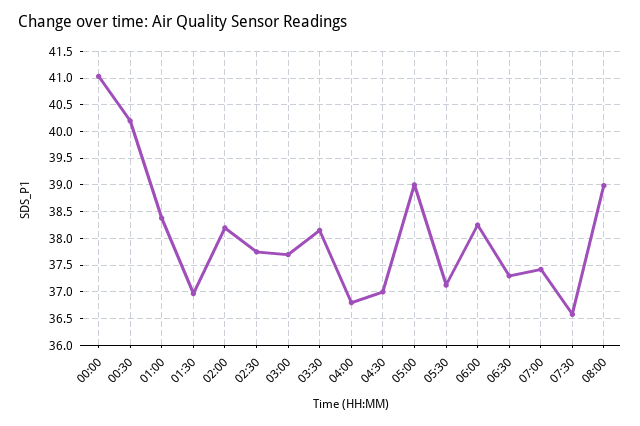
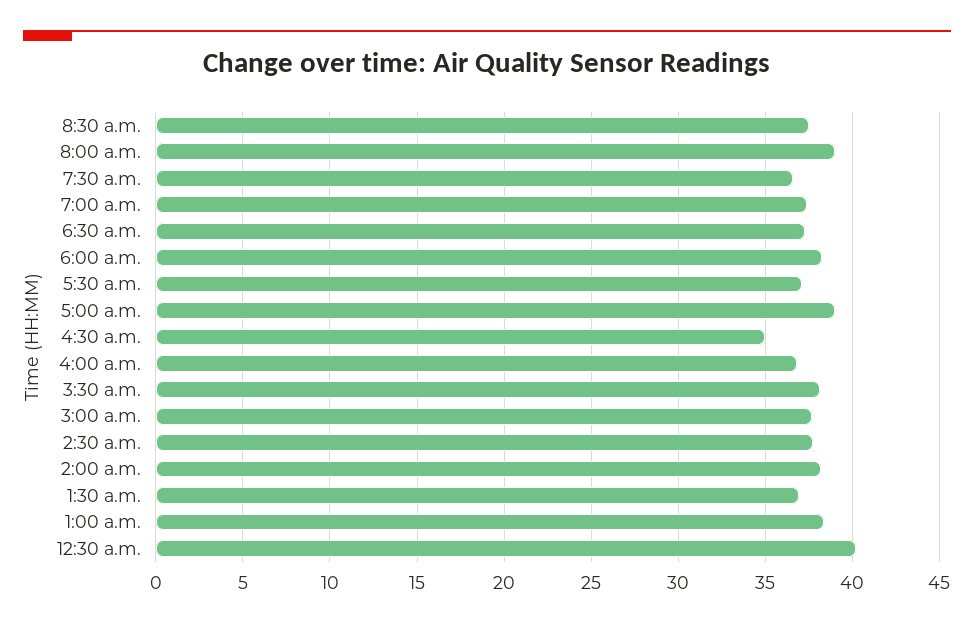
00:00: 41 -> none
04:30: 37 -> 35
8:30 a.m.: none -> 37.5

